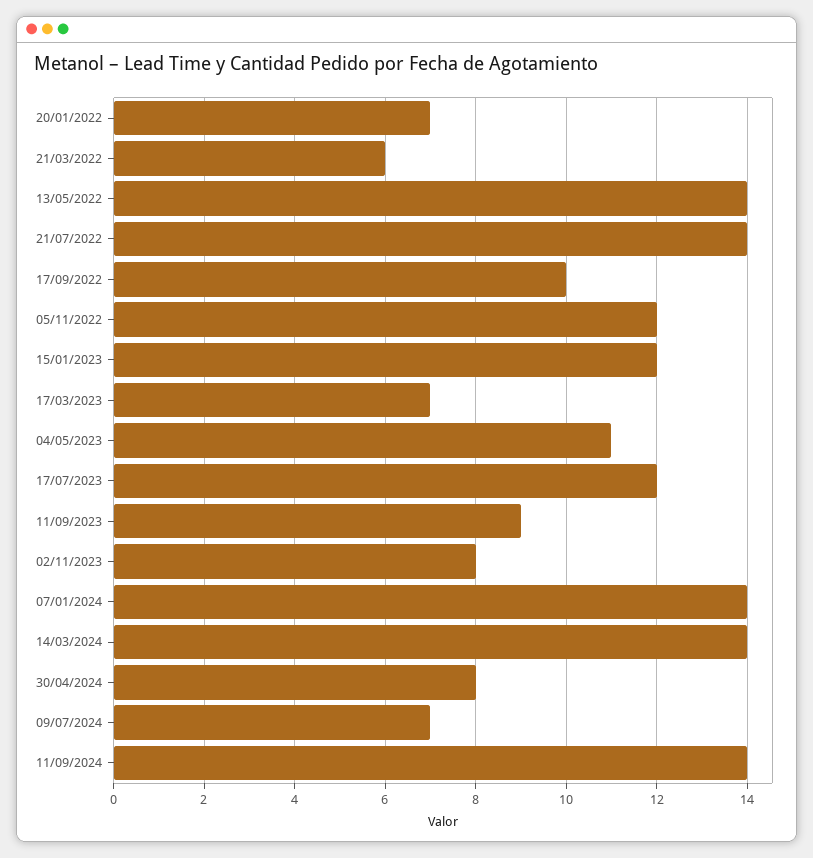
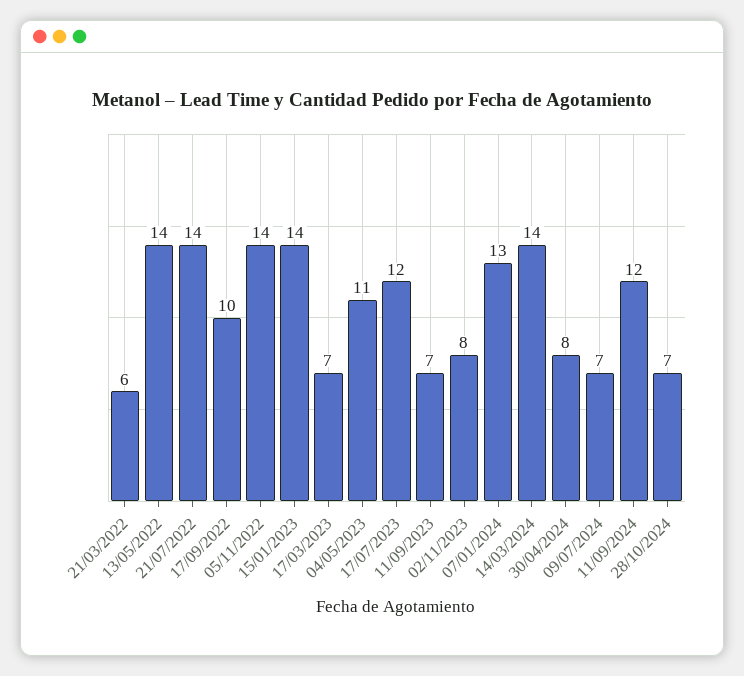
20/01/2022: 7 -> none
05/11/2022: 12 -> 14
15/01/2023: 12 -> 14
11/09/2023: 9 -> 7
07/01/2024: 14 -> 13
11/09/2024: 14 -> 12
28/10/2024: none -> 7

